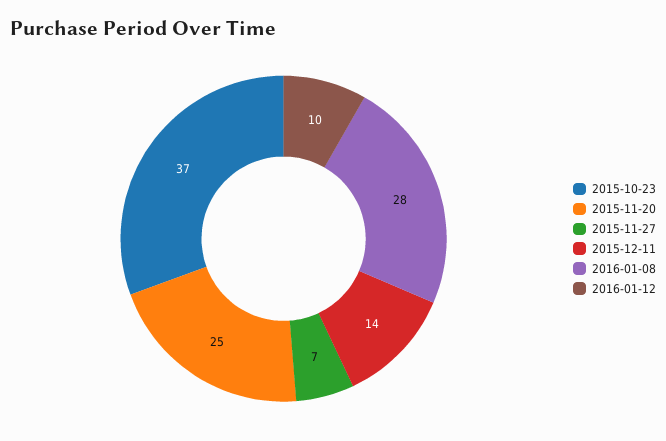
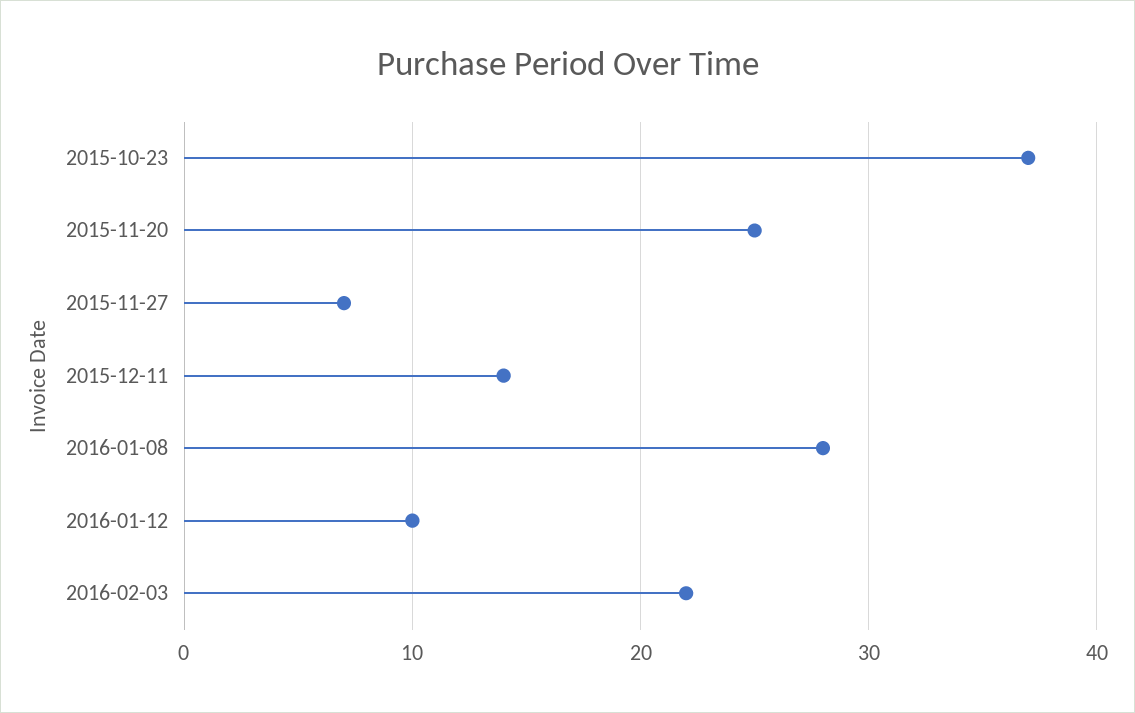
2016-02-03: none -> 22

